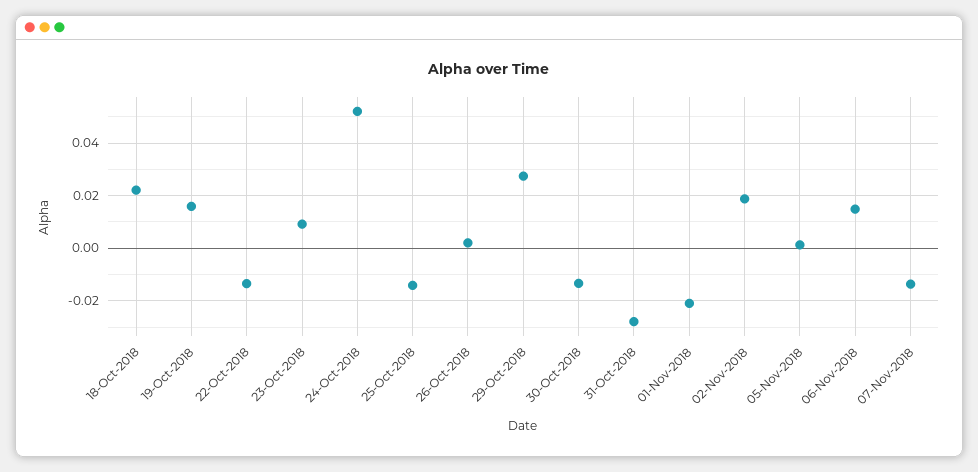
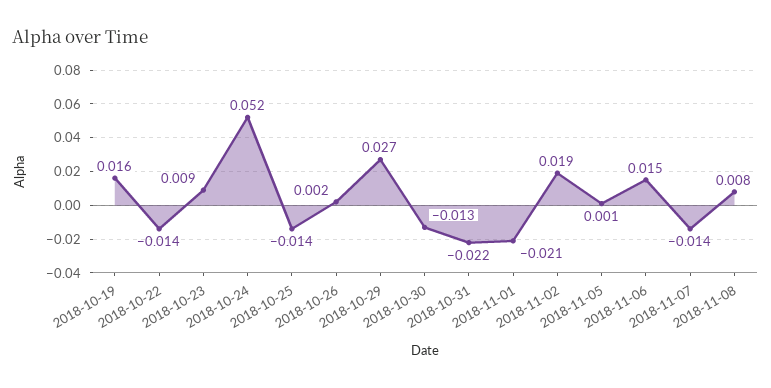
18-Oct-2018: 0.0225 -> none
31-Oct-2018: -0.0275 -> -0.022
2018-11-08: none -> 0.008

